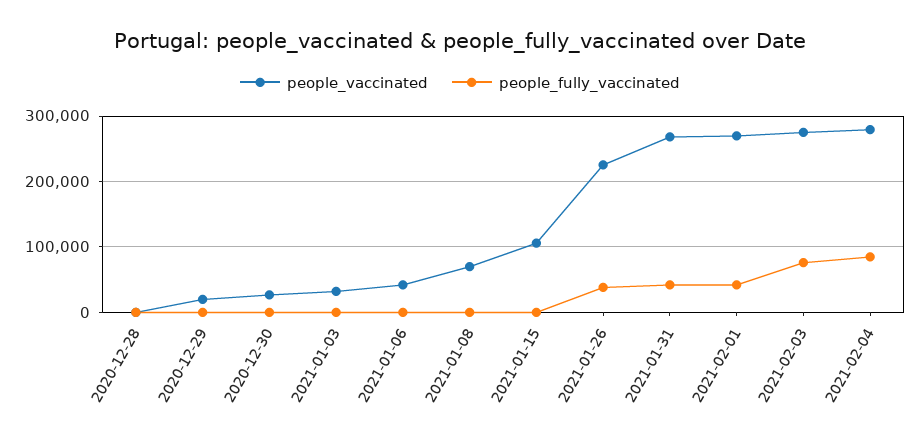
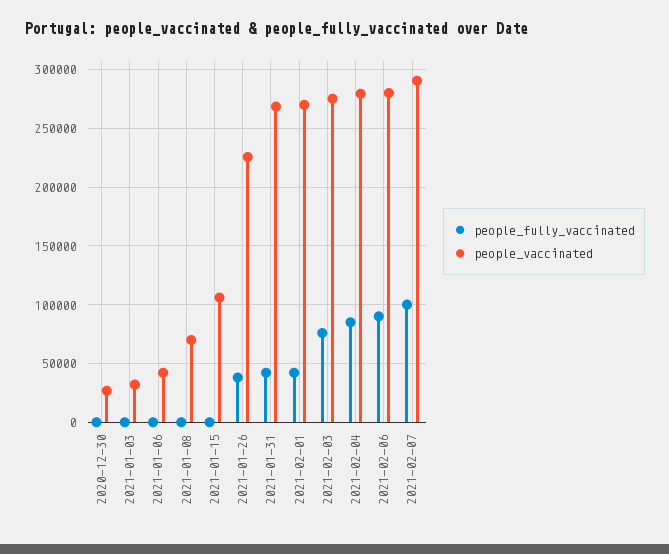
people_vaccinated, 2020-12-28: 0 -> none
people_fully_vaccinated, 2020-12-28: 0 -> none
people_vaccinated, 2020-12-29: 20000 -> none
people_fully_vaccinated, 2020-12-29: 0 -> none
people_fully_vaccinated, 2021-02-06: none -> 90000
people_vaccinated, 2021-02-06: none -> 280000
people_fully_vaccinated, 2021-02-07: none -> 100000
people_vaccinated, 2021-02-07: none -> 290000

